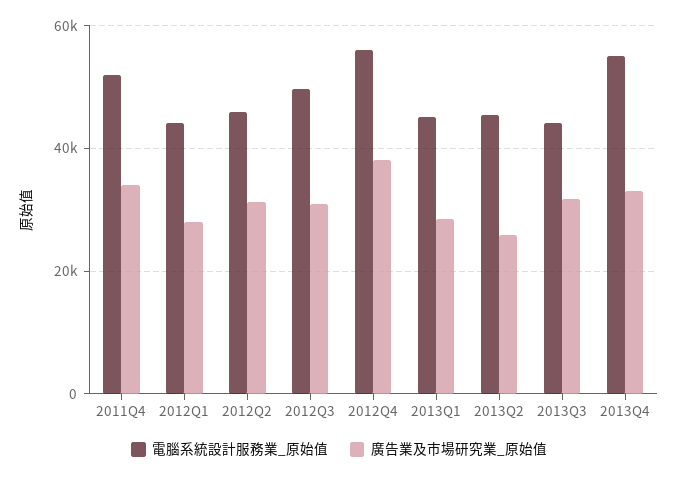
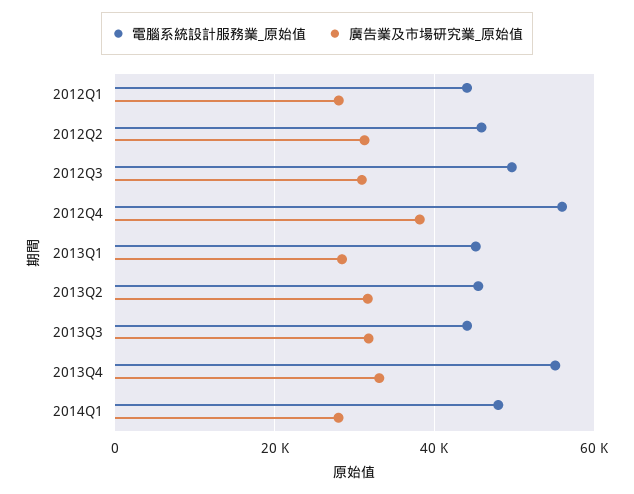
電腦系統設計服務業_原始值, 2011Q4: 52000 -> none
廣告業及市場研究業_原始值, 2011Q4: 34000 -> none
廣告業及市場研究業_原始值, 2013Q2: 26000 -> 32000
電腦系統設計服務業_原始值, 2014Q1: none -> 48000
廣告業及市場研究業_原始值, 2014Q1: none -> 28000

